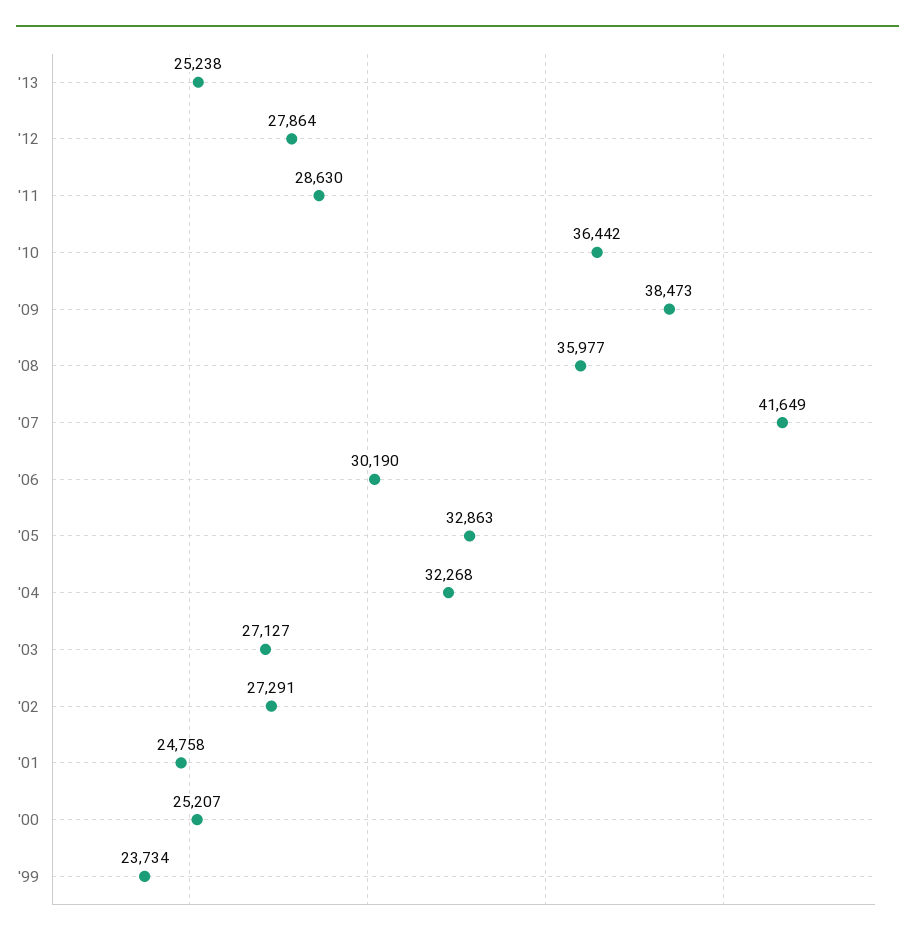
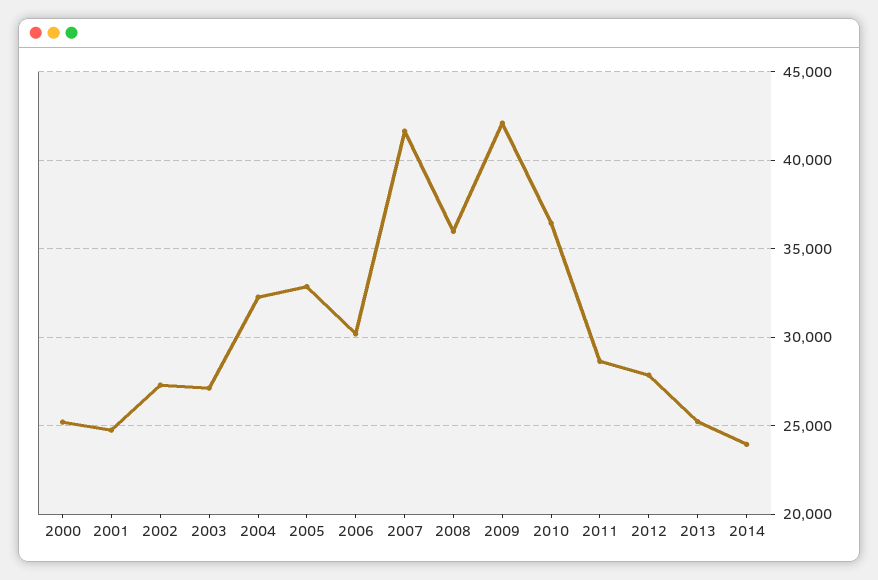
'09: 38473 -> 42000
'99: 23734 -> none
2014: none -> 24000

